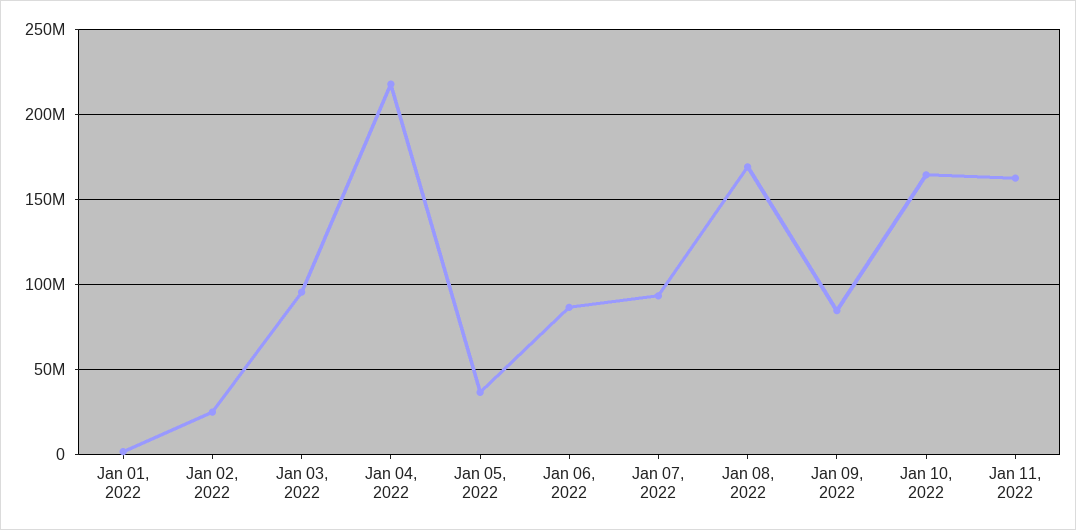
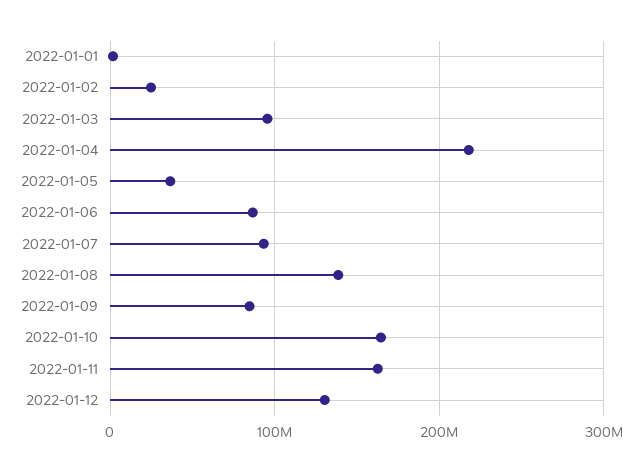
Jan 08, 2022: 170000000 -> 140000000
2022-01-12: none -> 130000000

